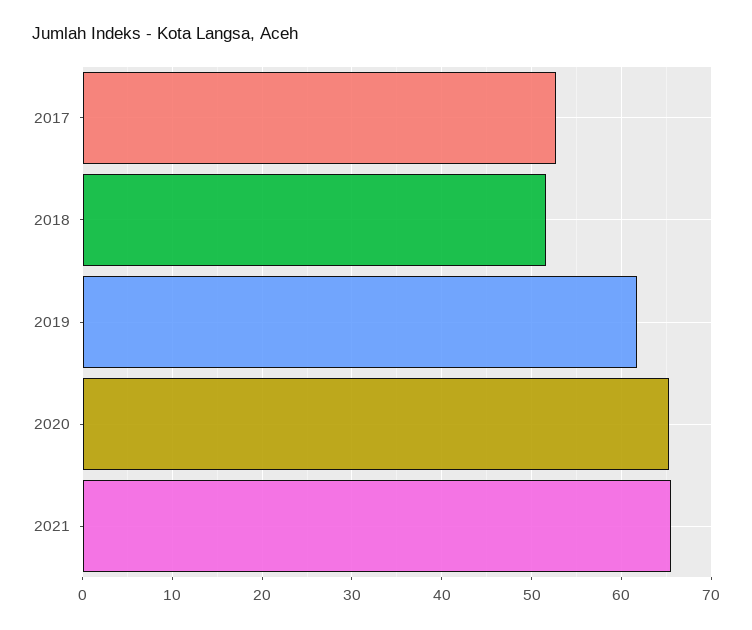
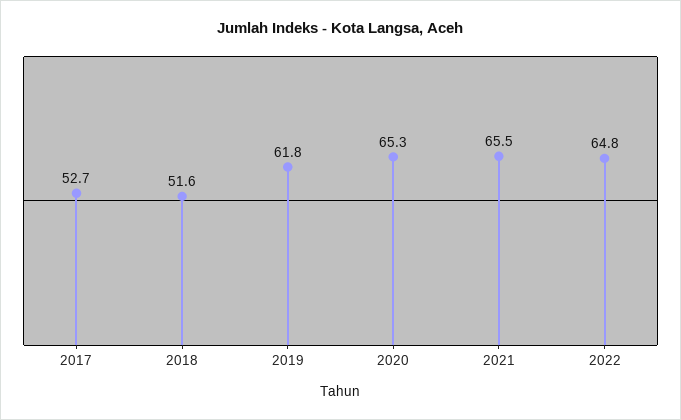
2022: none -> 64.8

